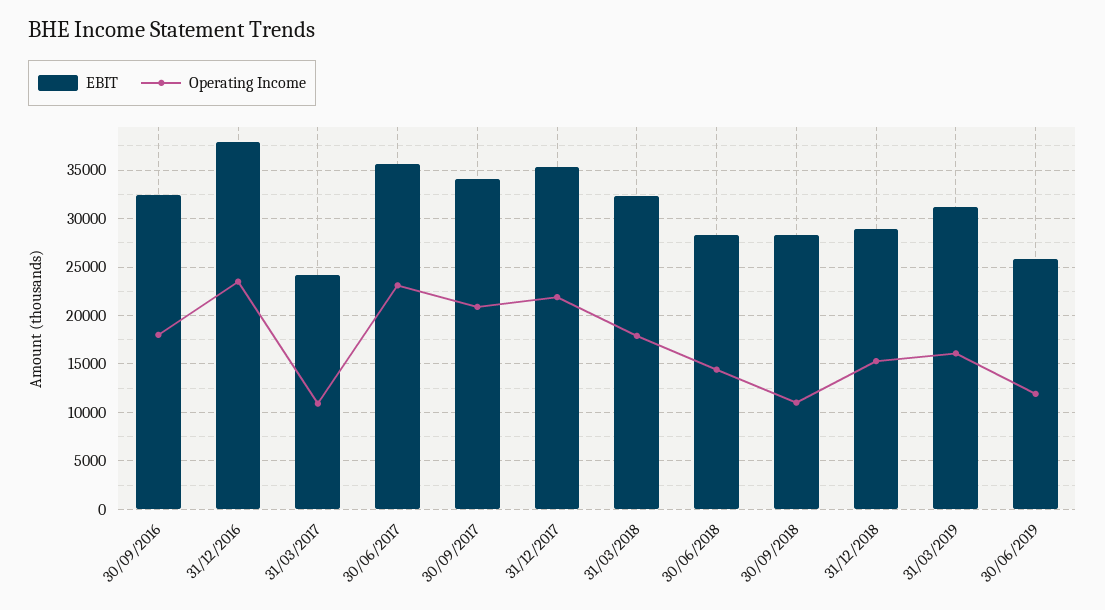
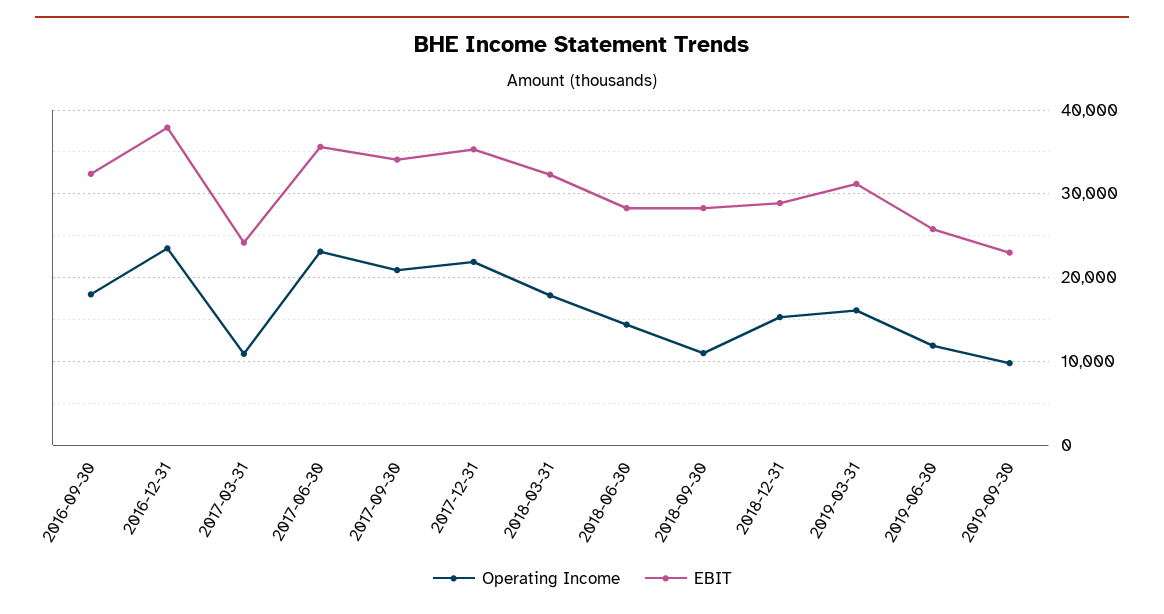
Operating Income, 2019-09-30: none -> 10000
EBIT, 2019-09-30: none -> 23000

